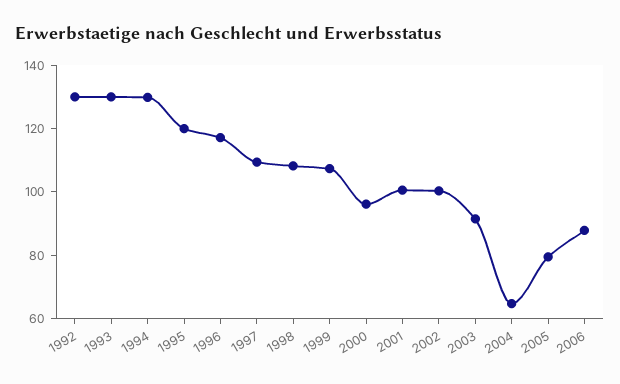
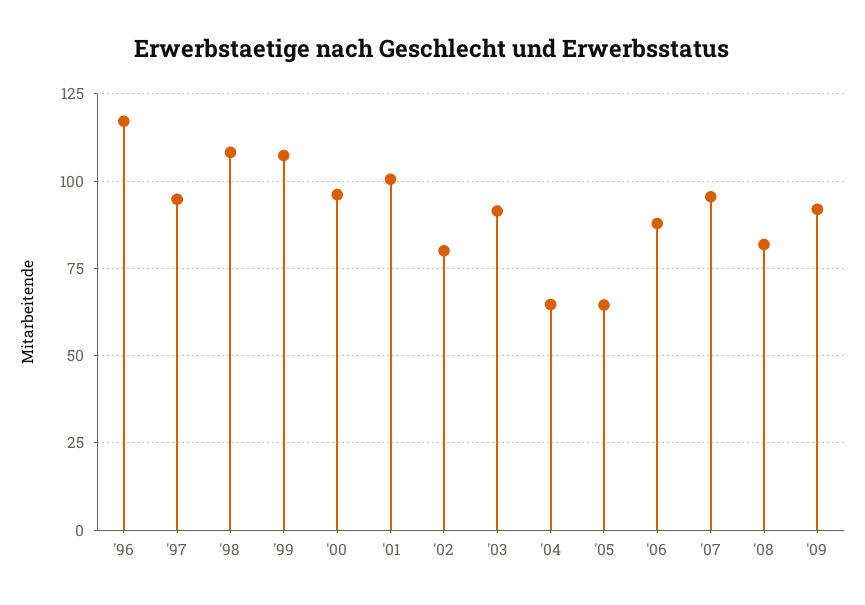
1992: 130 -> none
1993: 130 -> none
1994: 130 -> none
1995: 120 -> none
1997: 110 -> 95
2002: 100 -> 80
2005: 80 -> 65
'07: none -> 95
'08: none -> 82.5
'09: none -> 92.5

